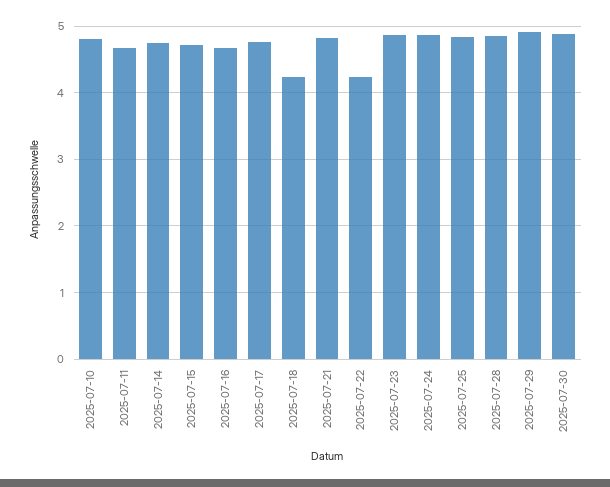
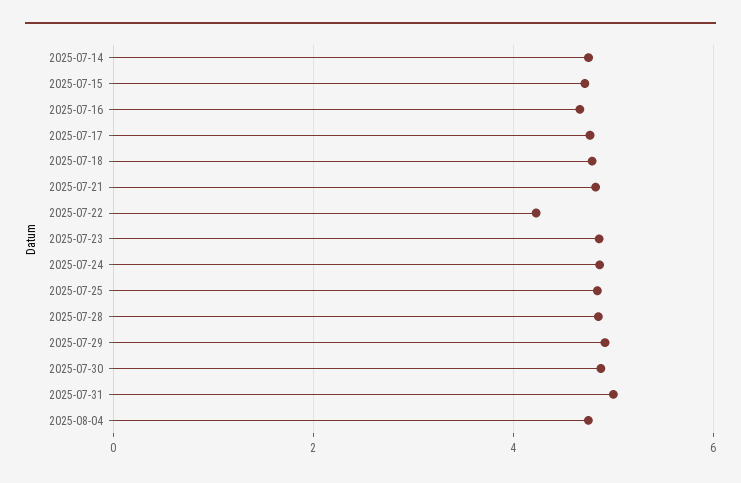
2025-07-10: 4.8 -> none
2025-07-11: 4.7 -> none
2025-07-18: 4.2 -> 4.8
2025-07-31: none -> 5
2025-08-04: none -> 4.8

